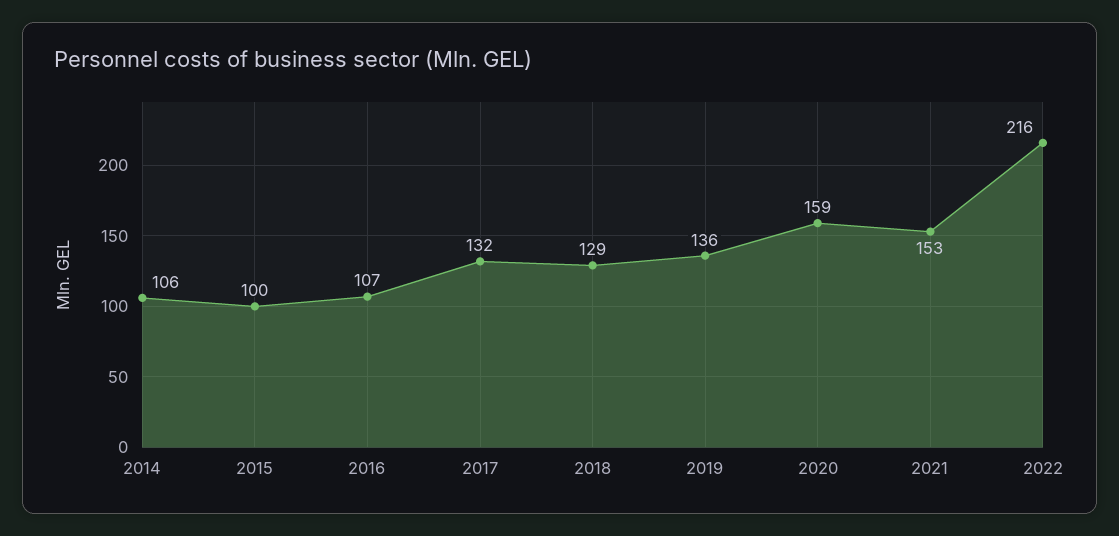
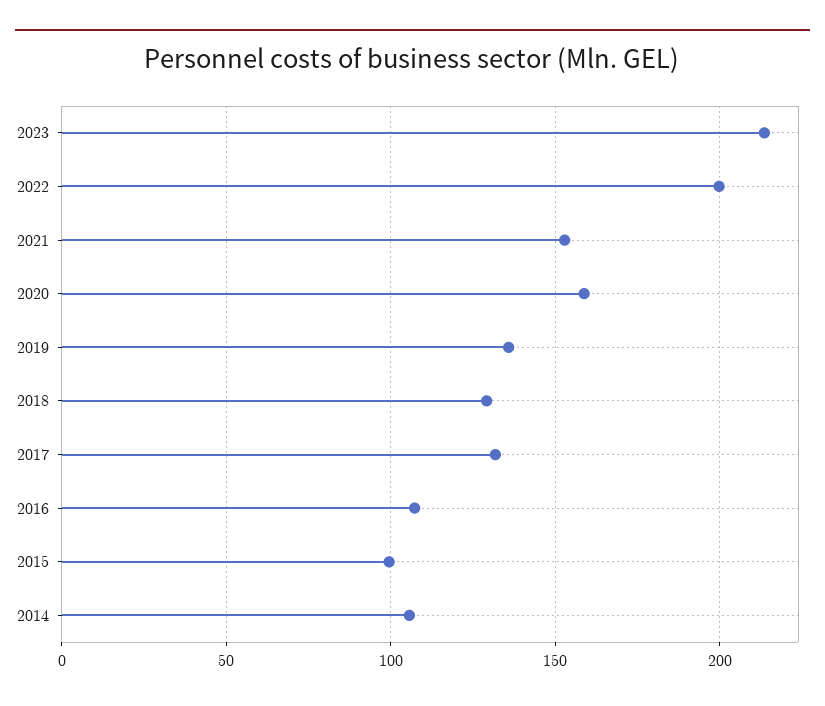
2022: 216 -> 200
2023: none -> 215

